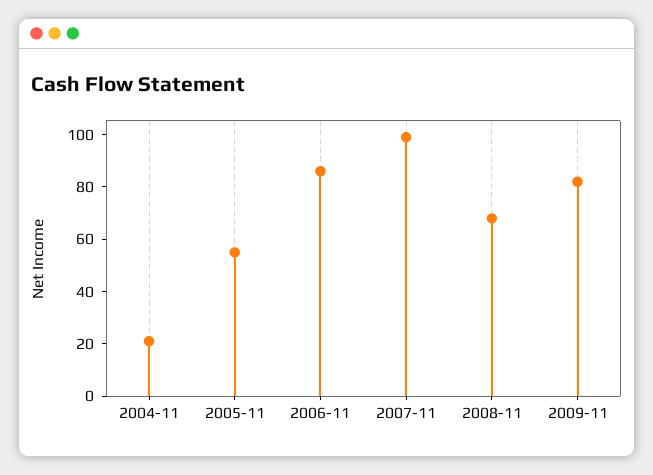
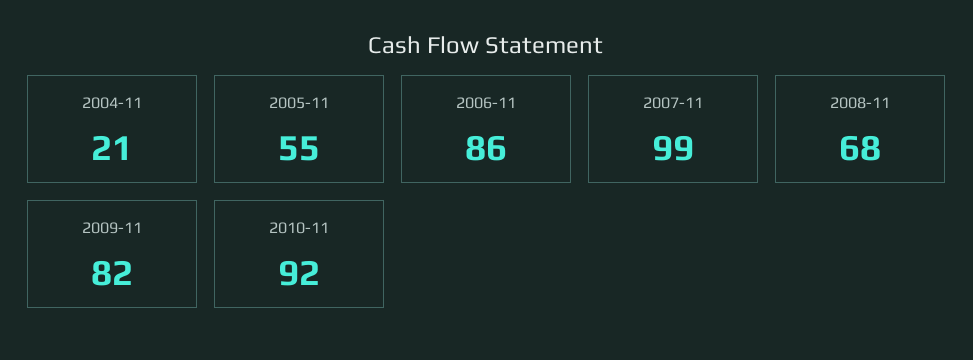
2010-11: none -> 92

